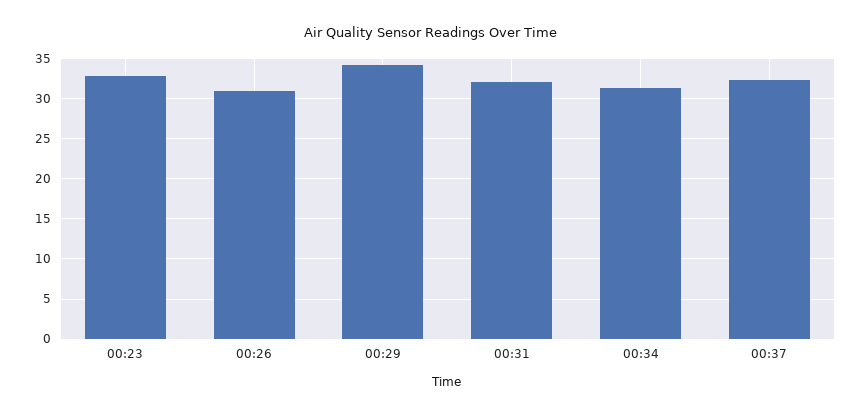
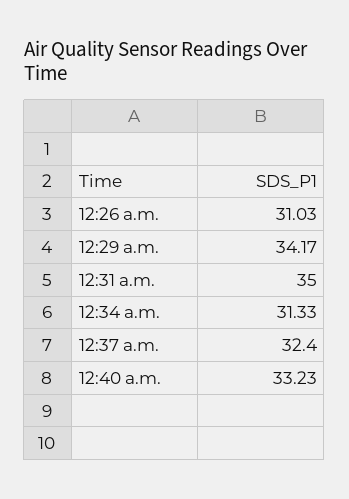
00:23: 33 -> none
00:31: 32 -> 35
12:40 a.m.: none -> 33.23

